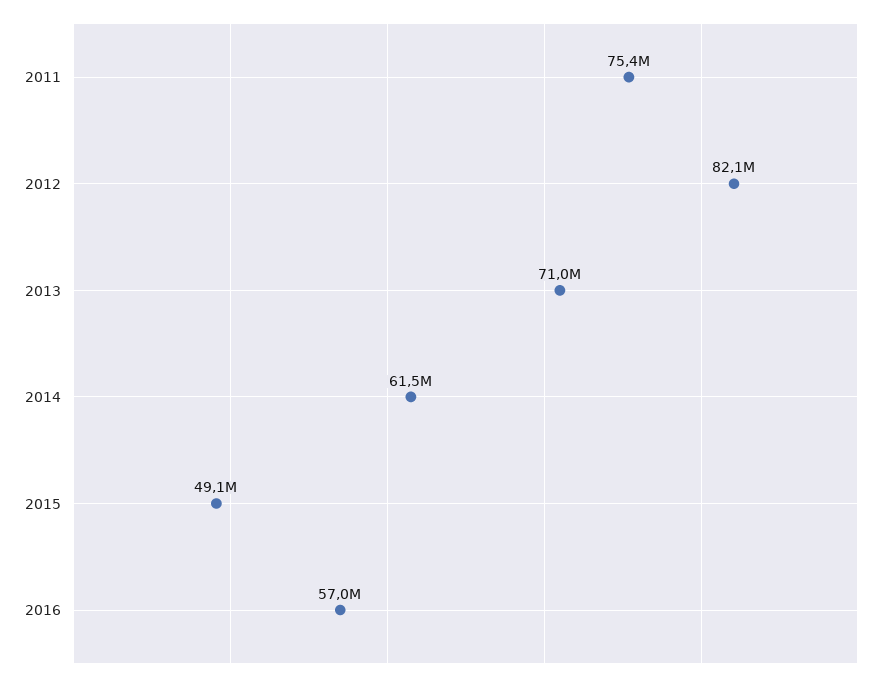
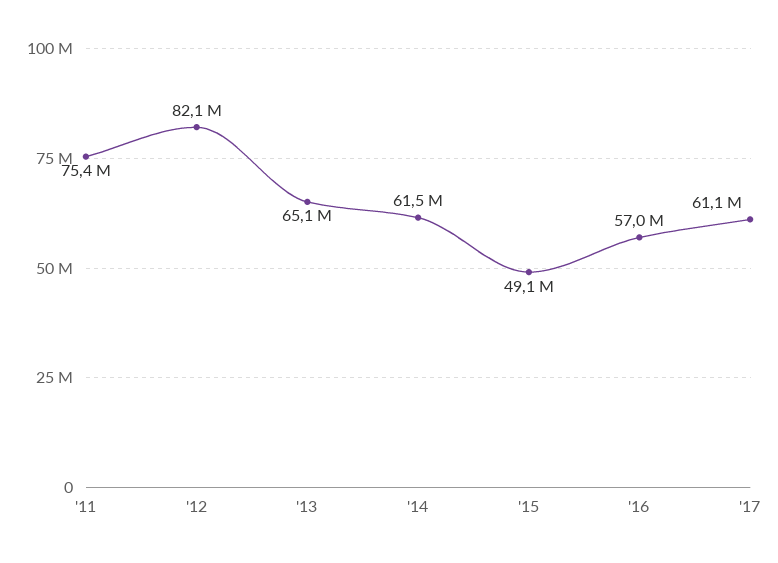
2013: 71000000 -> 65100000
'17: none -> 61100000

